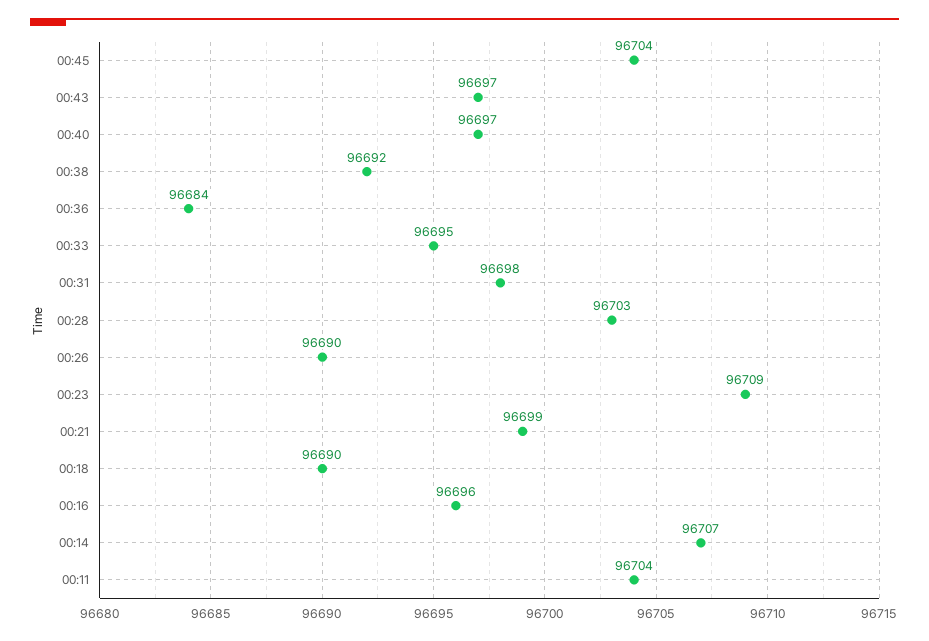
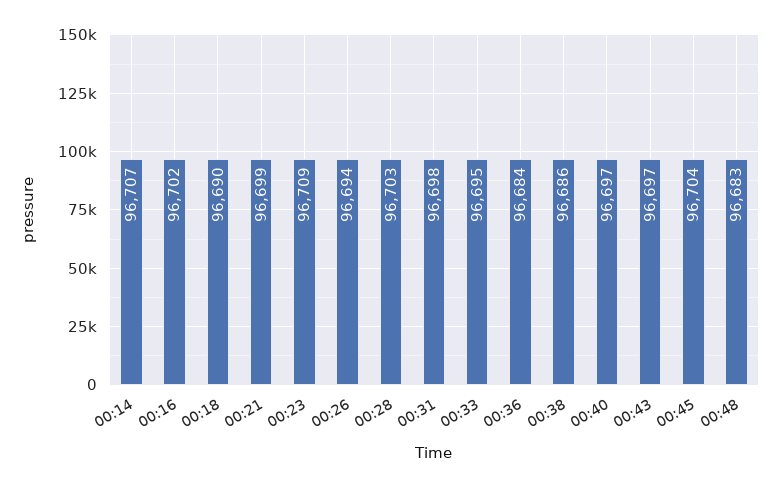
00:38: 96692 -> 96686
00:26: 96690 -> 96694
00:16: 96696 -> 96702
00:11: 96704 -> none
00:48: none -> 96683

